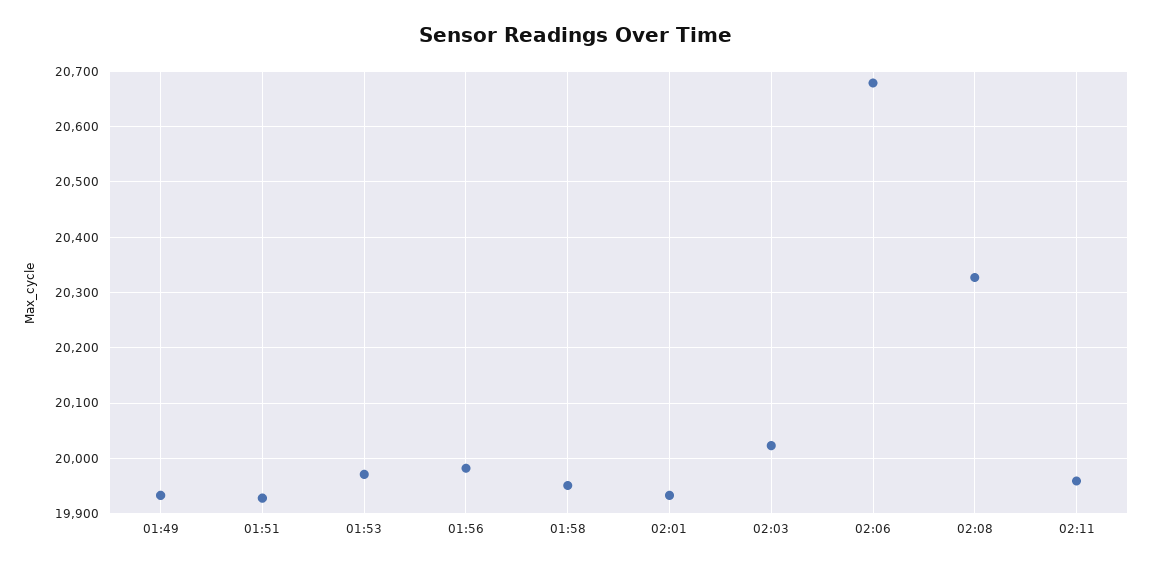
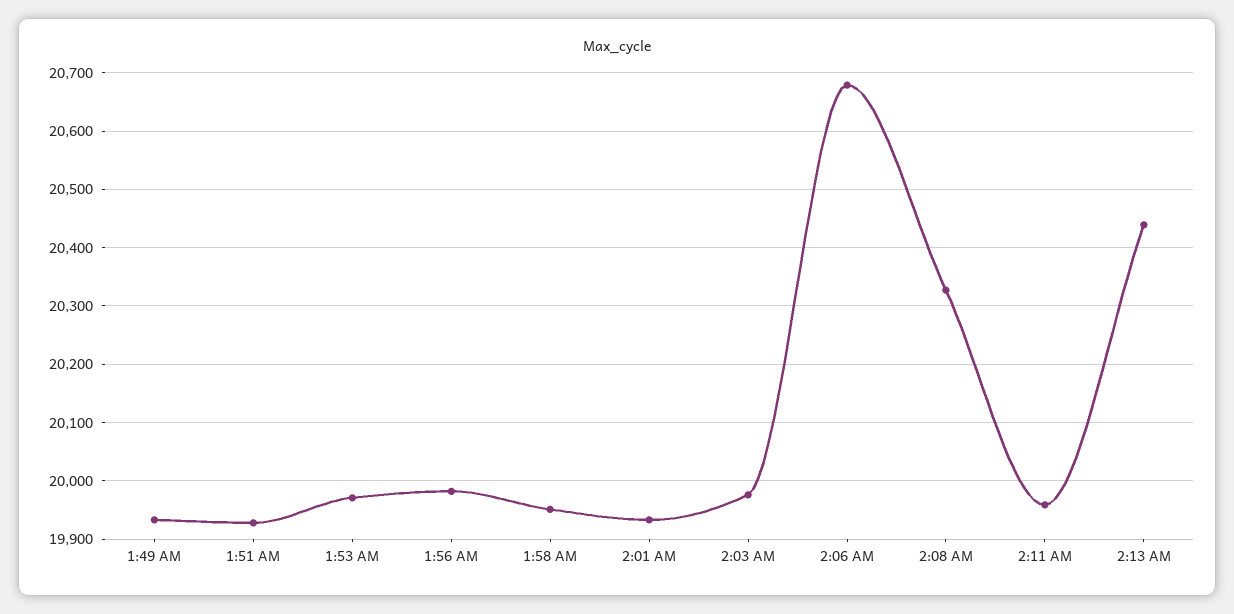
02:03: 20020 -> 19980
2:13 AM: none -> 20440

